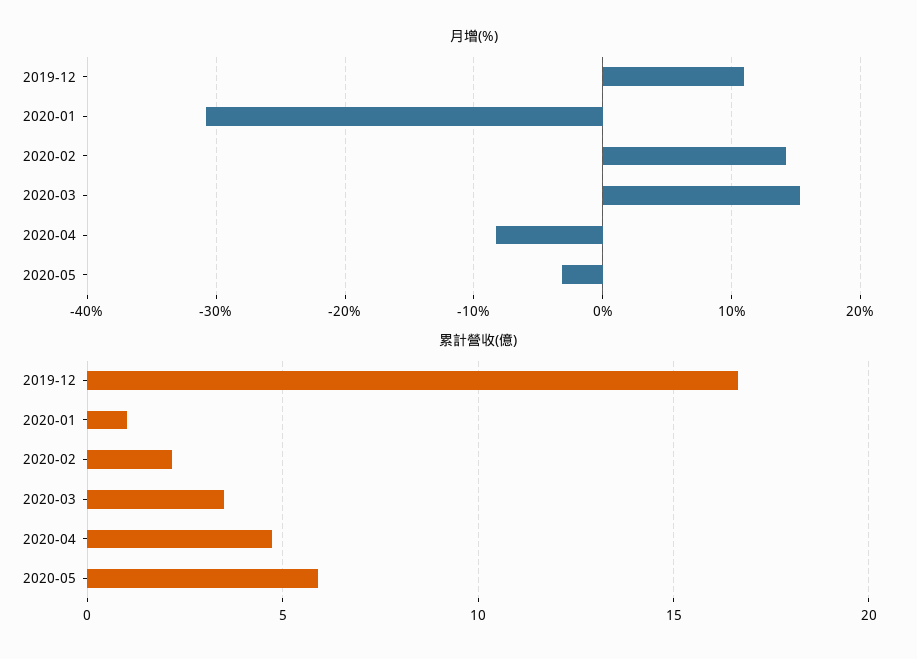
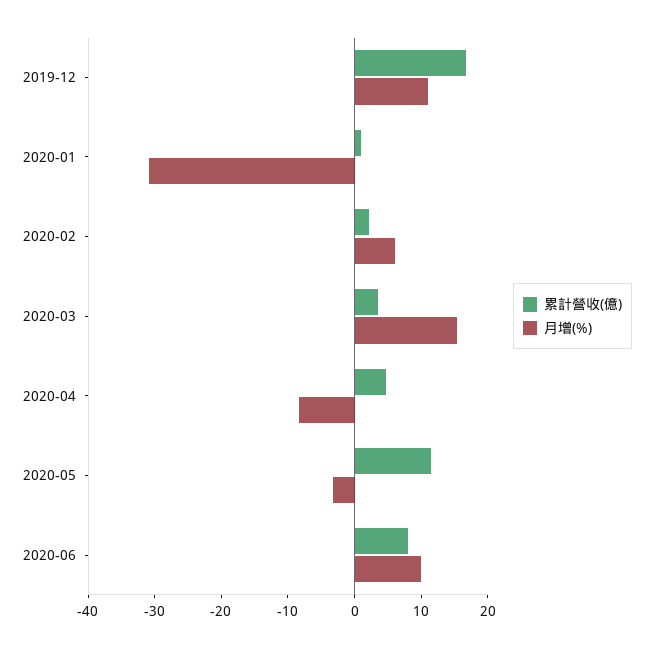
月增(%), 2020-02: 14 -> 6
累計營收(億), 2020-05: 6 -> 12
累計營收(億), 2020-06: none -> 8
月增(%), 2020-06: none -> 10

